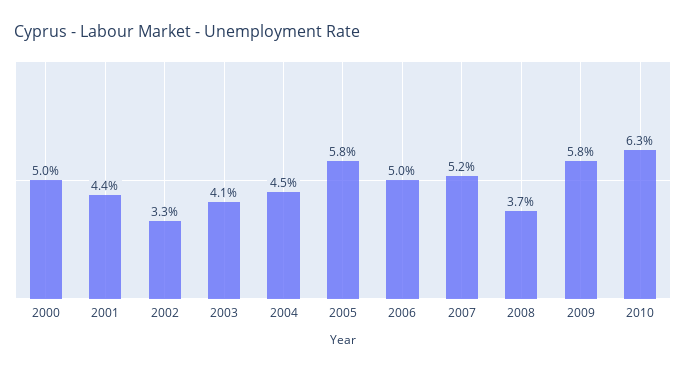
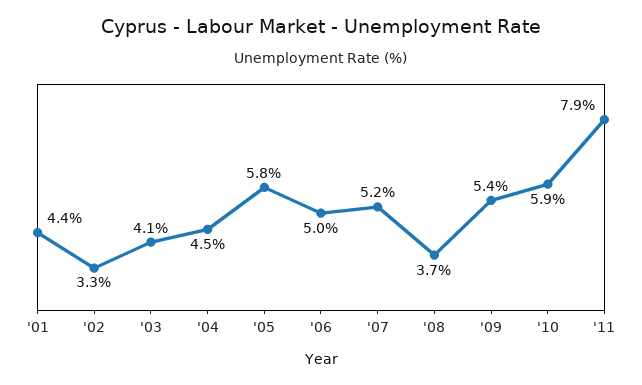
2000: 5 -> none
2009: 5.8 -> 5.4
2010: 6.3 -> 5.9
'11: none -> 7.9

